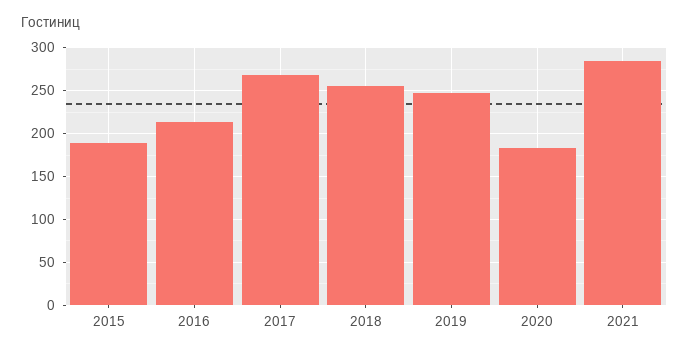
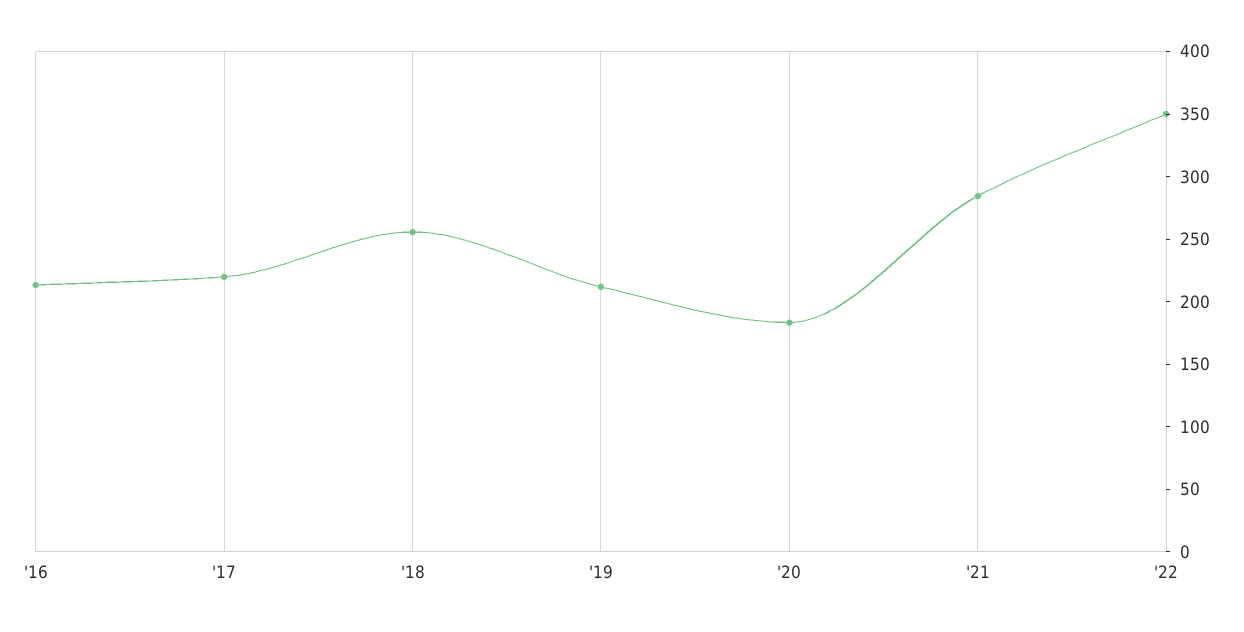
2015: 190 -> none
2017: 270 -> 220
2019: 250 -> 210
'22: none -> 350

